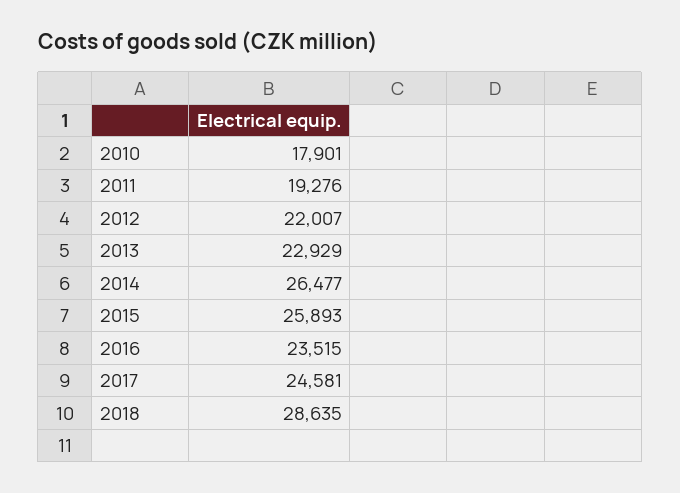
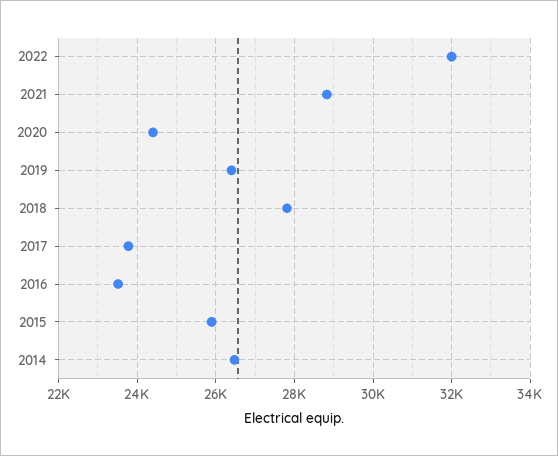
2010: 17901 -> none
2011: 19276 -> none
2012: 22007 -> none
2013: 22929 -> none
2017: 24581 -> 23800
2018: 28635 -> 27800
2022: none -> 32000
2021: none -> 28800
2020: none -> 24400
2019: none -> 26400

